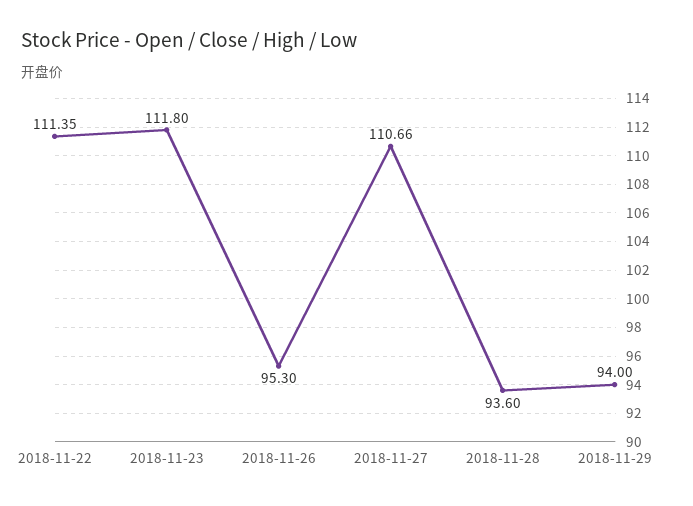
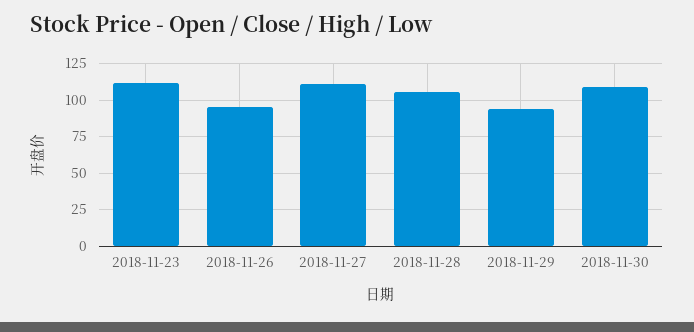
2018-11-22: 111.35 -> none
2018-11-28: 93.6 -> 105
2018-11-30: none -> 110

